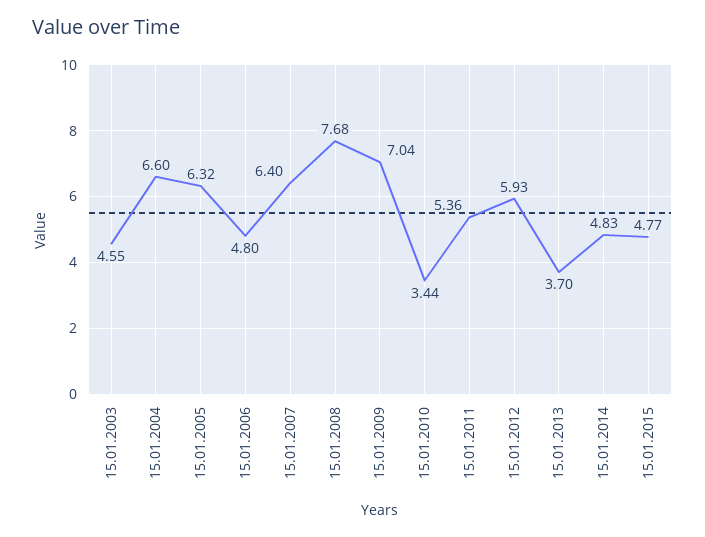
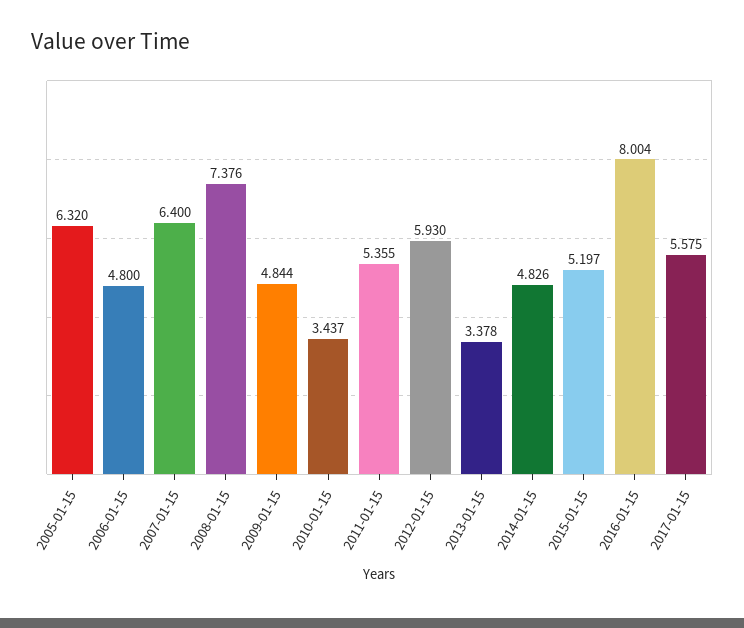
15.01.2003: 4.55 -> none
15.01.2004: 6.6 -> none
15.01.2008: 7.68 -> 7.376
15.01.2009: 7.04 -> 4.844
15.01.2013: 3.7 -> 3.378
15.01.2015: 4.77 -> 5.197
2016-01-15: none -> 8.004
2017-01-15: none -> 5.575

